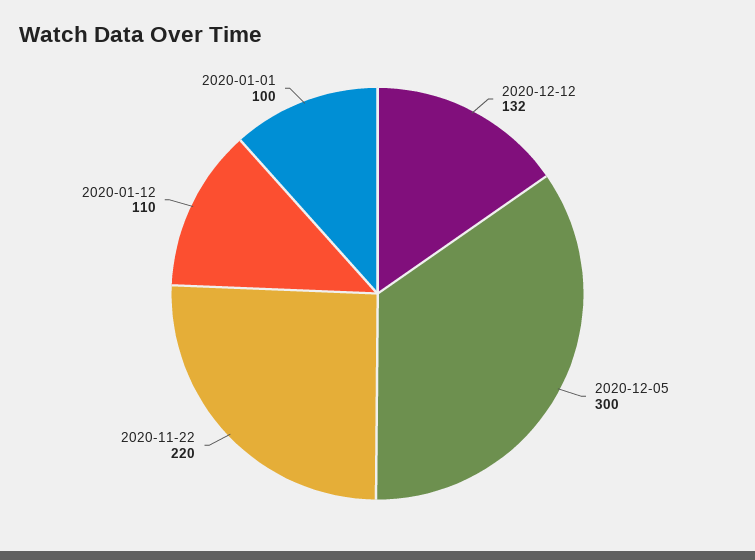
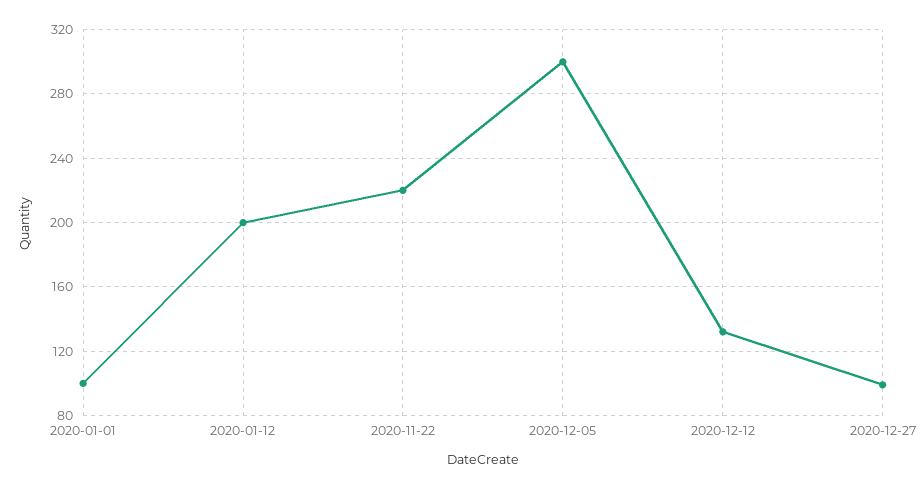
2020-01-12: 110 -> 200
2020-12-27: none -> 100

